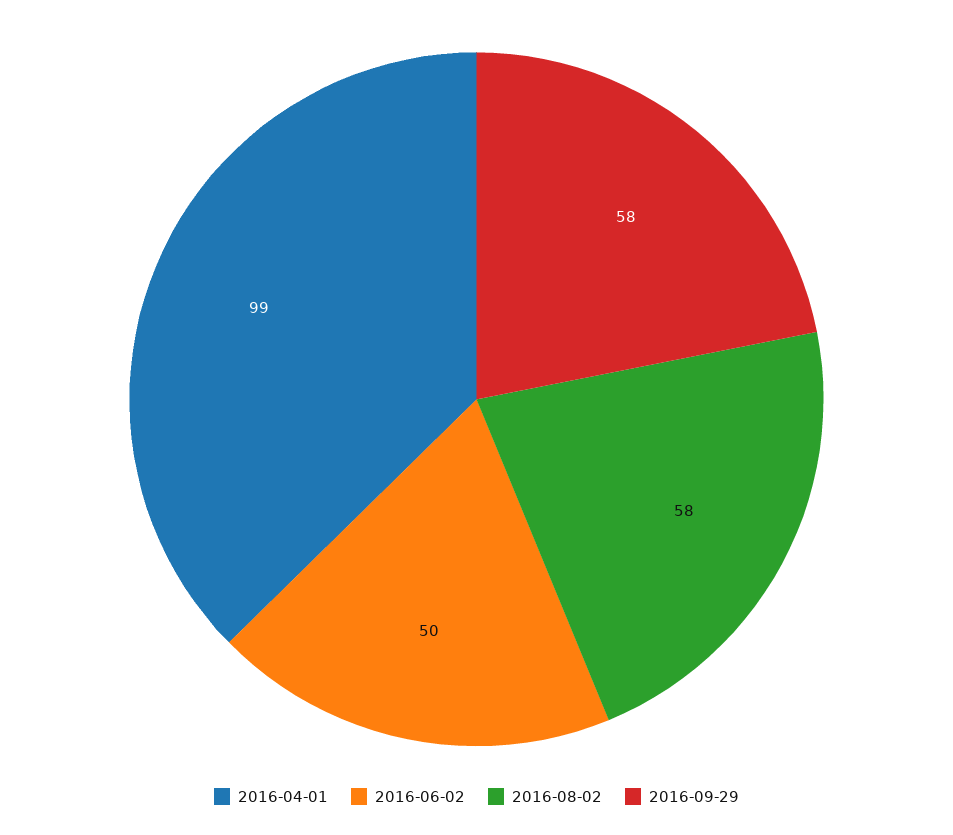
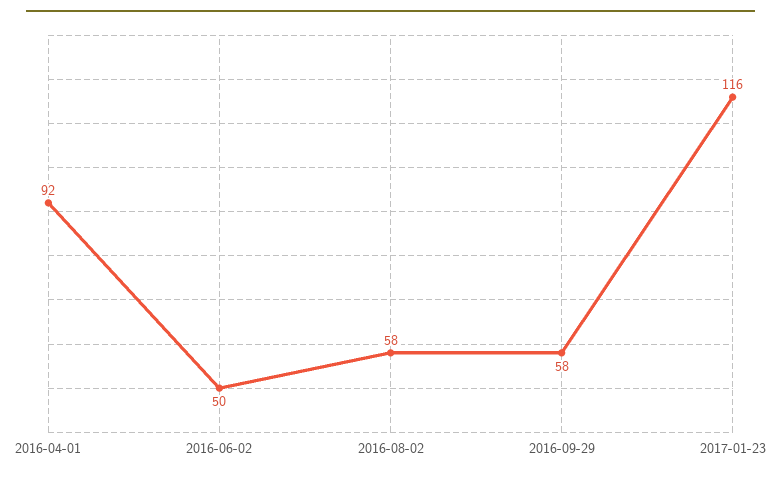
2016-04-01: 99 -> 92
2017-01-23: none -> 116

